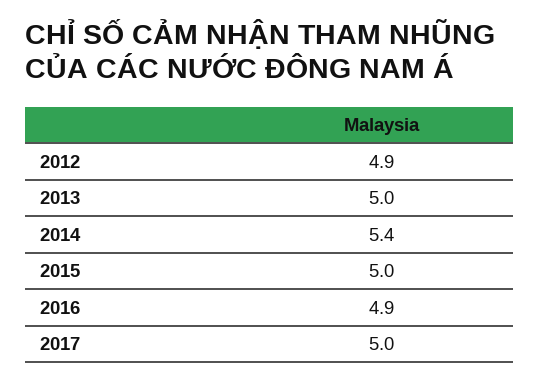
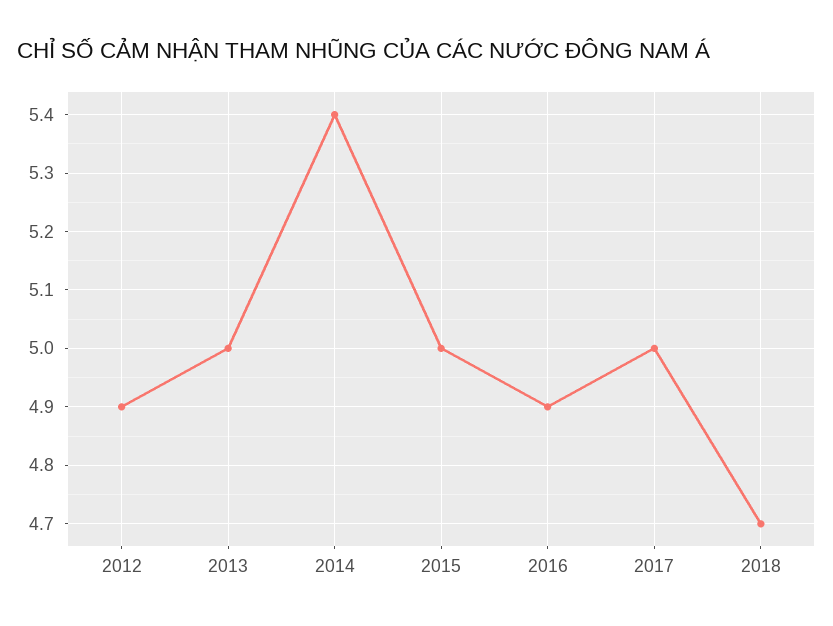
2018: none -> 4.7

